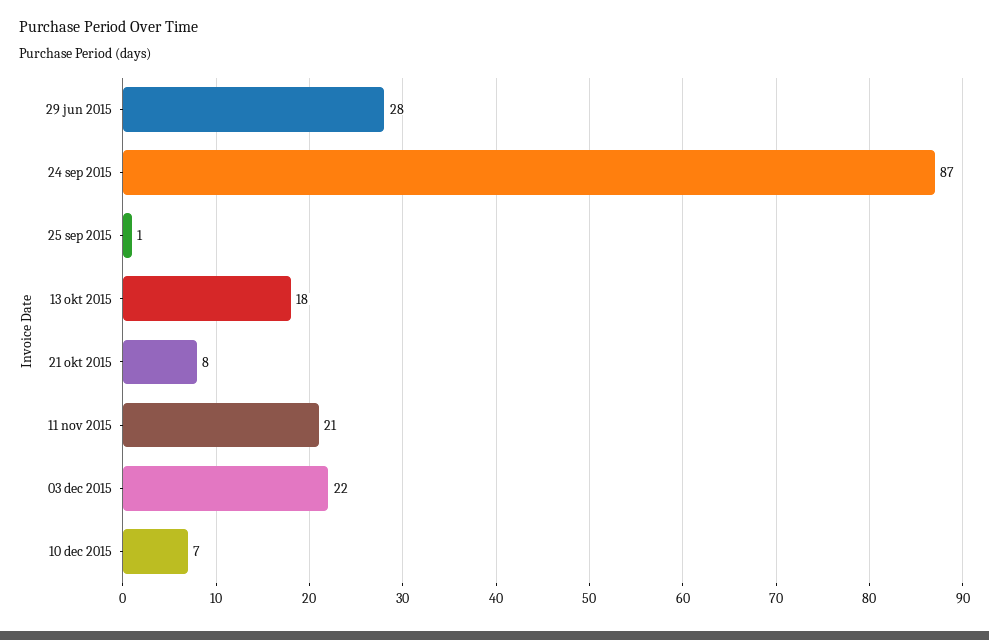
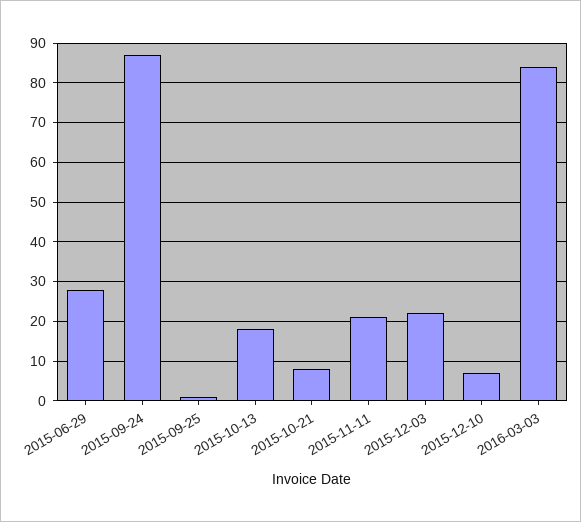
2016-03-03: none -> 85

